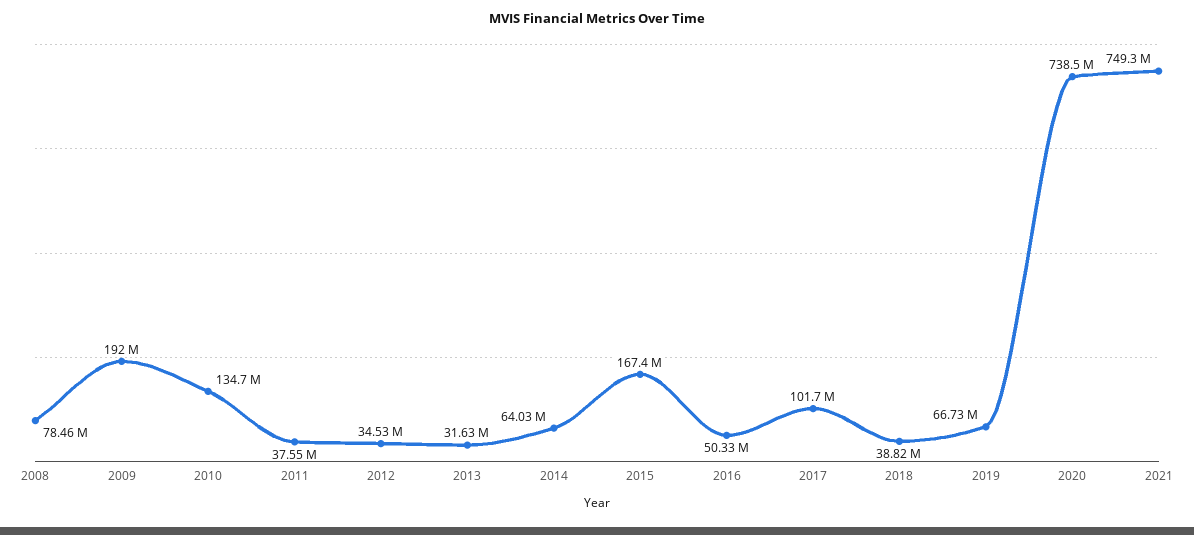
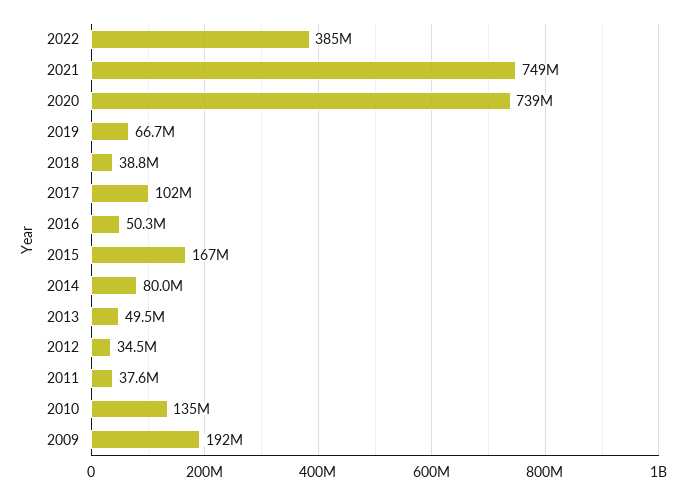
2008: 78460000 -> none
2013: 31630000 -> 49500000
2014: 64030000 -> 80000000
2022: none -> 385000000

